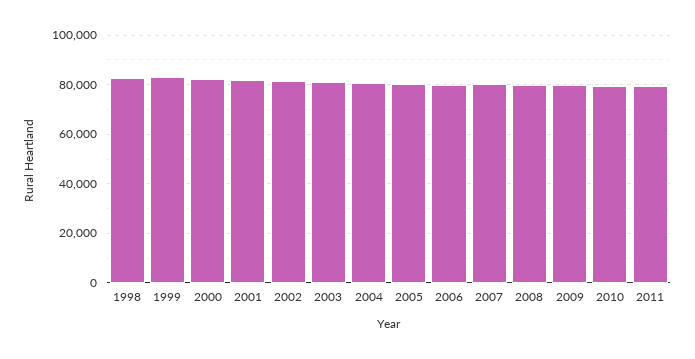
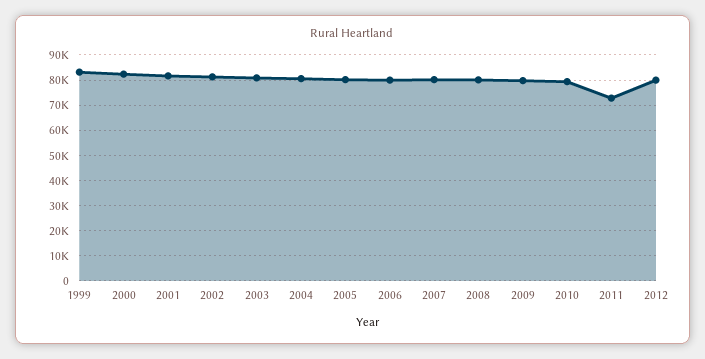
1998: 82500 -> none
2011: 80000 -> 72500
2012: none -> 80000

